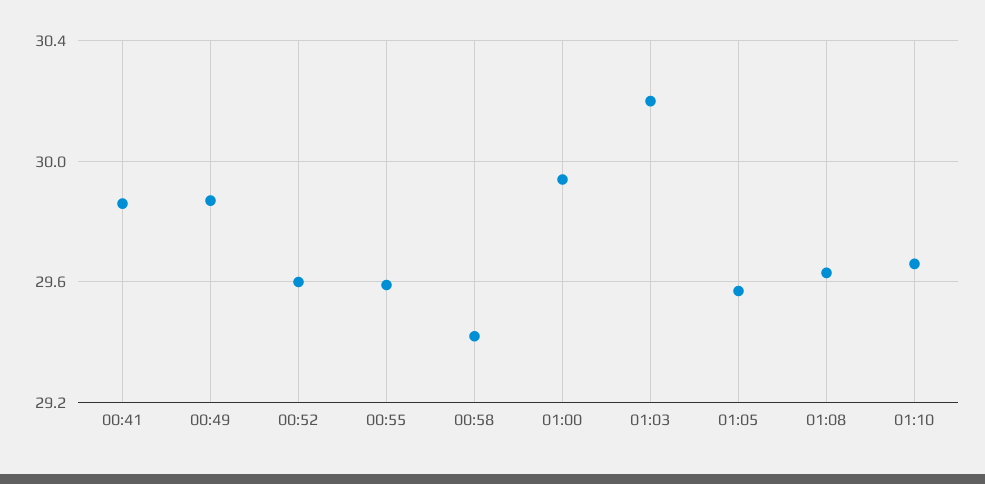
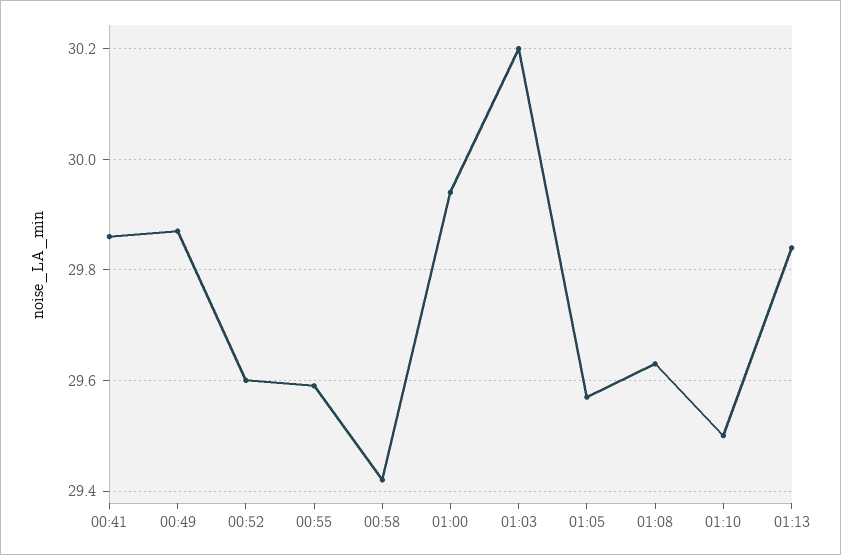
01:10: 29.65 -> 29.5
01:13: none -> 29.85

